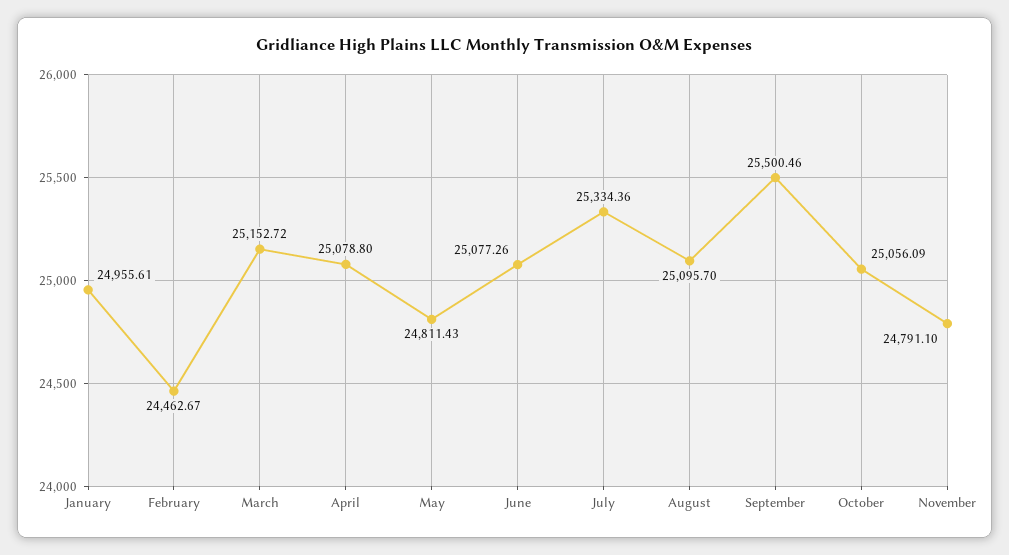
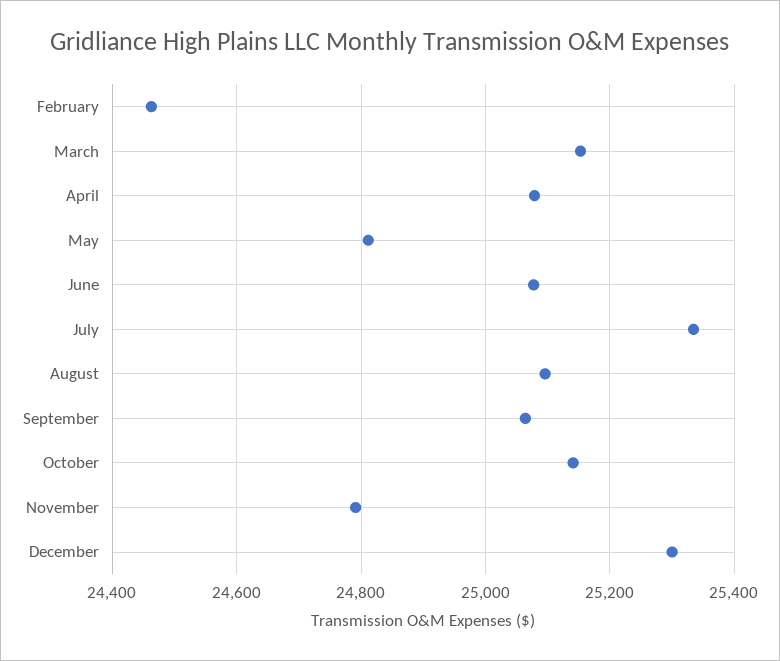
January: 24955.61 -> none
September: 25500.46 -> 25060
October: 25056.09 -> 25140
December: none -> 25300

